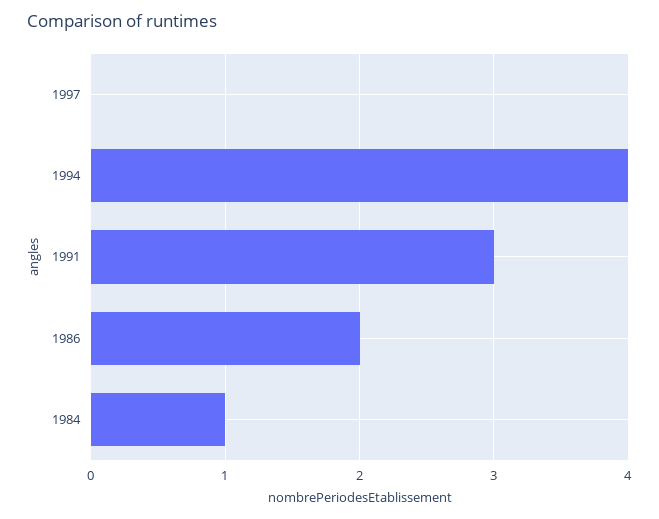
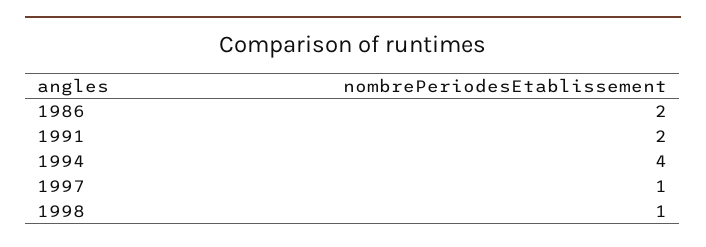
1997: 0 -> 1
1991: 3 -> 2
1984: 1 -> none
1998: none -> 1

